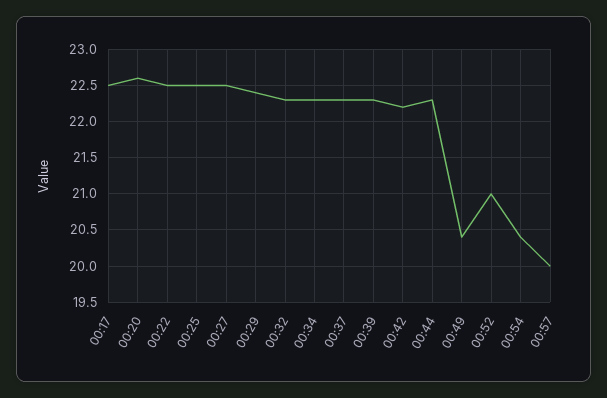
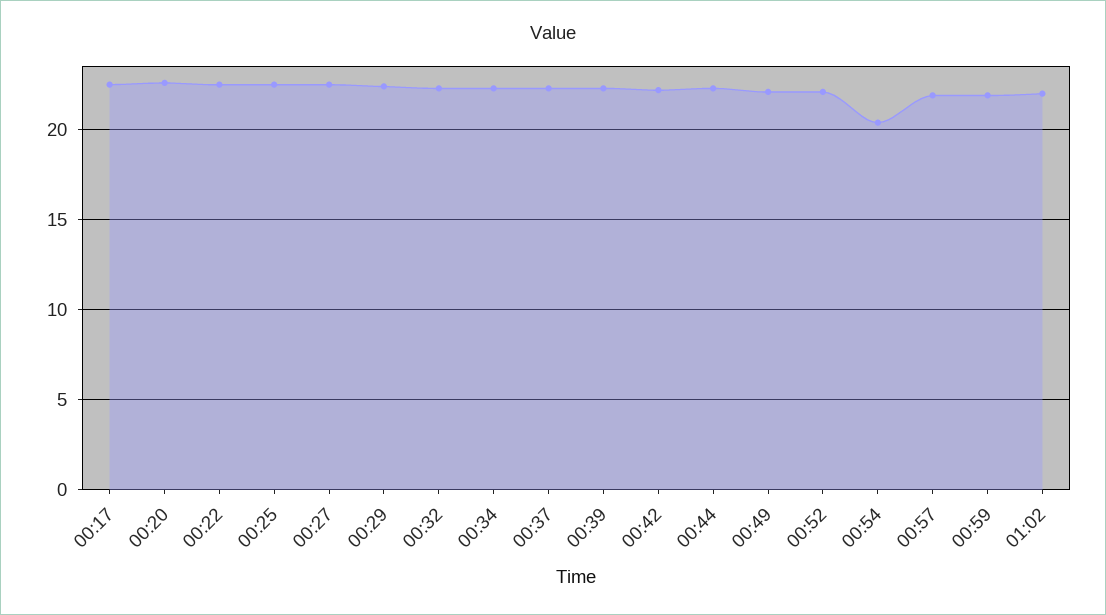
00:49: 20.4 -> 22
00:52: 21 -> 22
00:57: 20 -> 22
00:59: none -> 22
01:02: none -> 22

